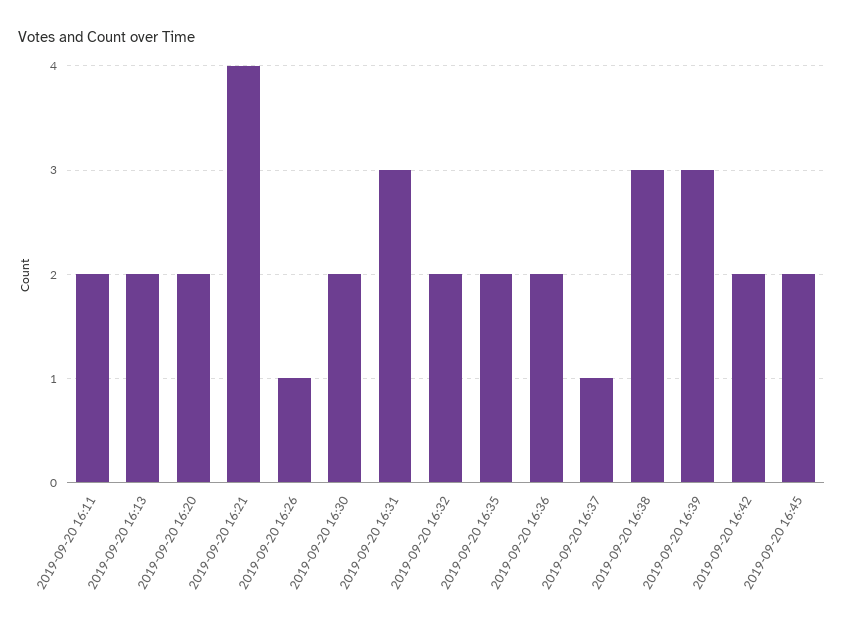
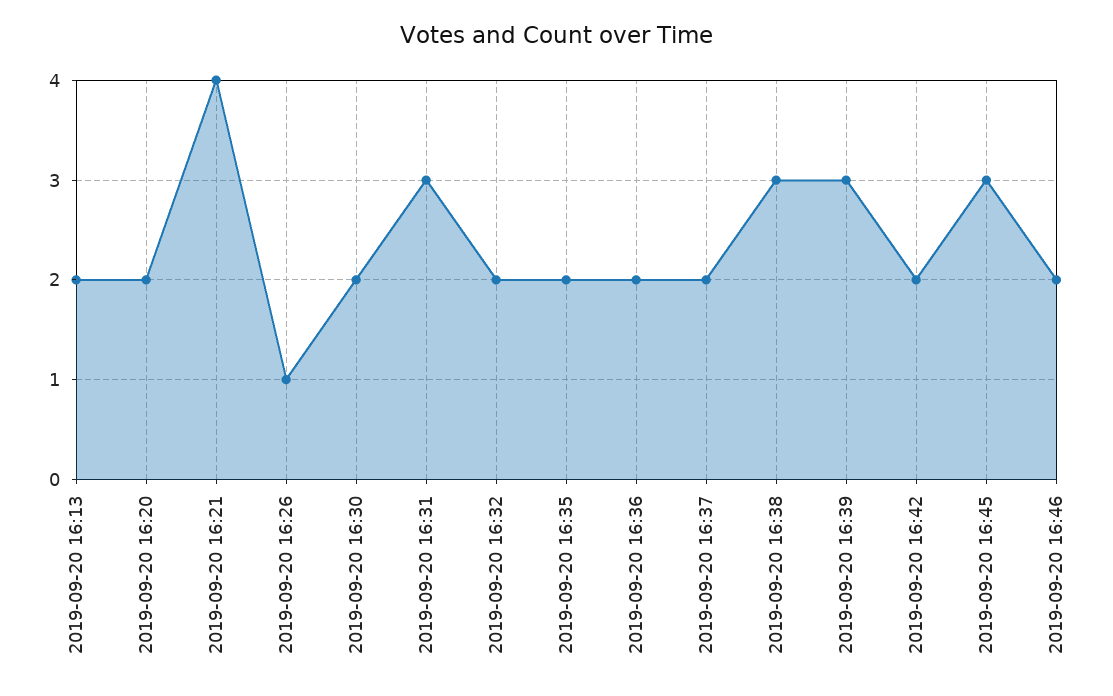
2019-09-20 16:11: 2 -> none
2019-09-20 16:37: 1 -> 2
2019-09-20 16:45: 2 -> 3
2019-09-20 16:46: none -> 2

